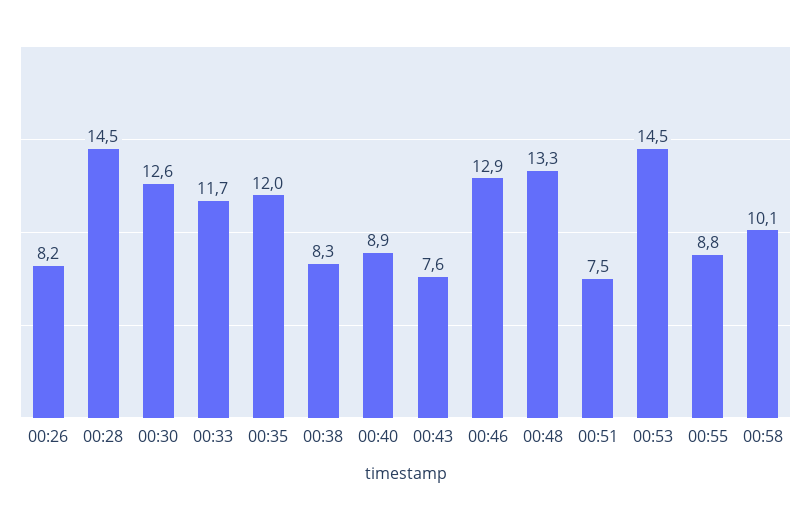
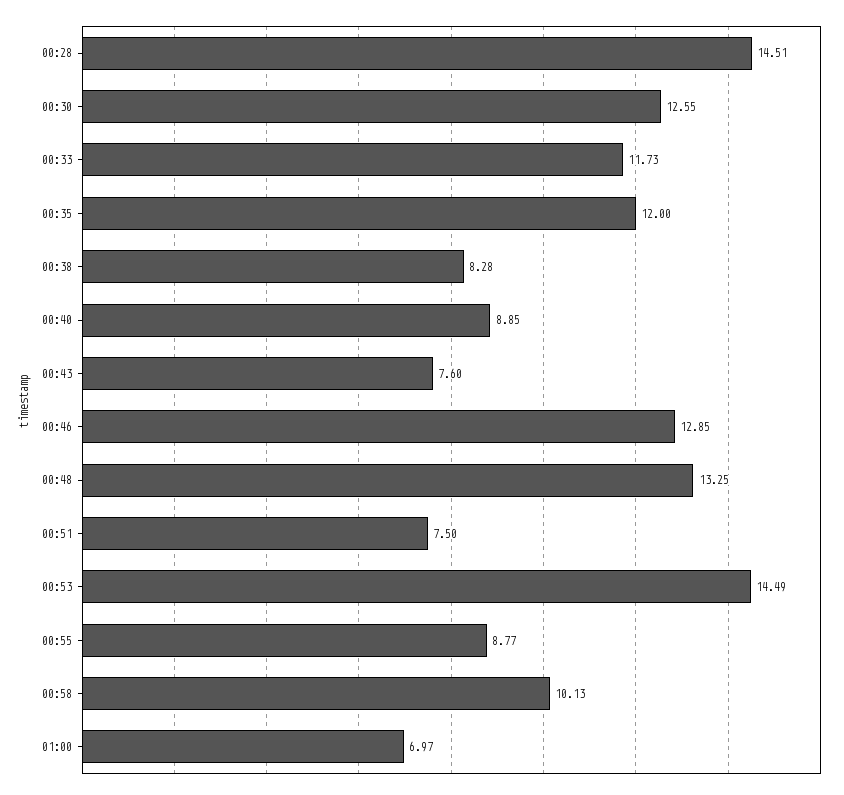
00:26: 8.2 -> none
01:00: none -> 6.97

